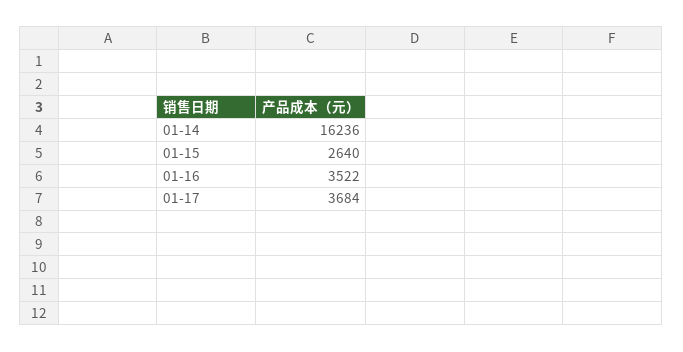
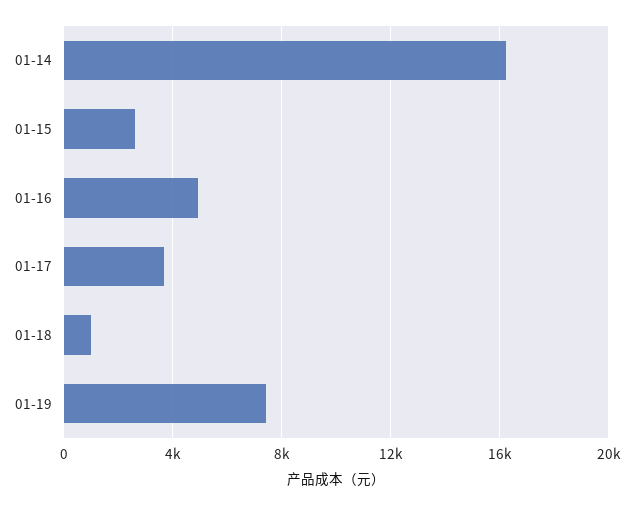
01-16: 3522 -> 5000
01-18: none -> 1000
01-19: none -> 7500

